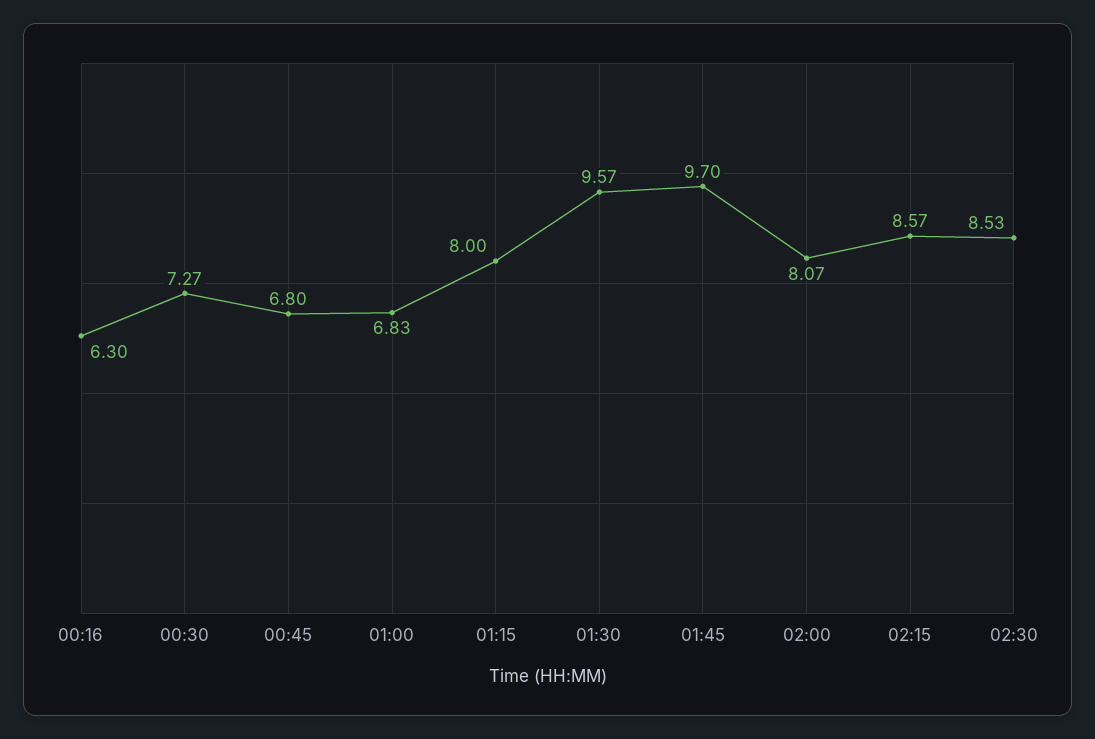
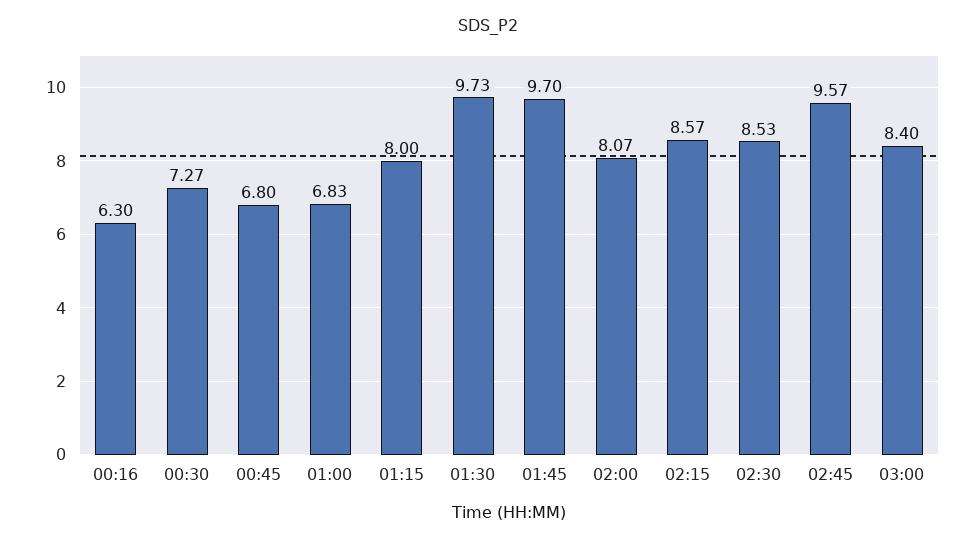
01:30: 9.57 -> 9.73
02:45: none -> 9.57
03:00: none -> 8.4

